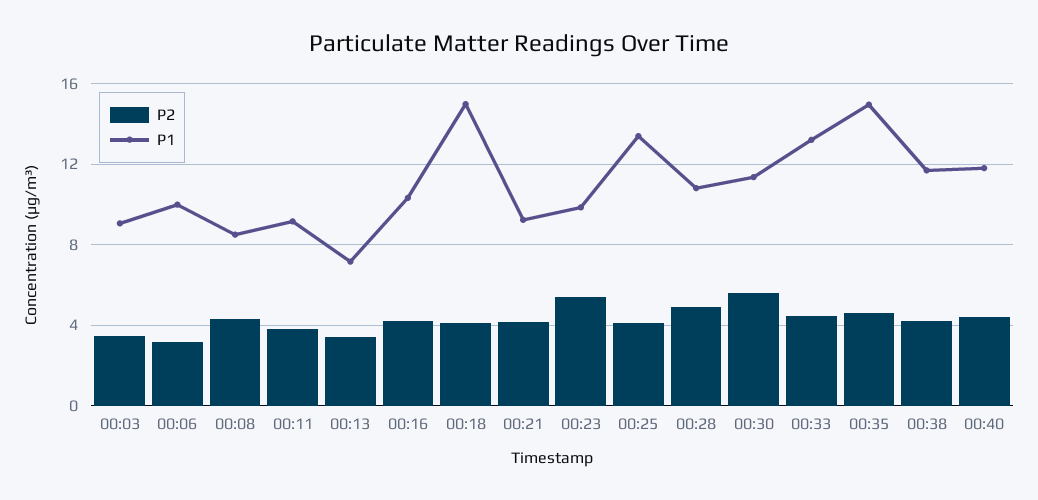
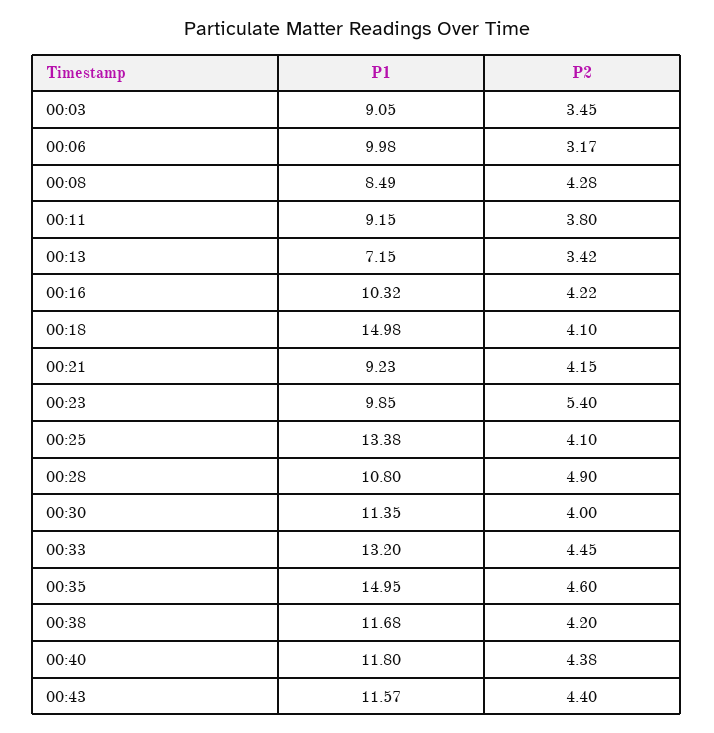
P2, 00:30: 5.5 -> 4
P1, 00:43: none -> 11.57
P2, 00:43: none -> 4.4

